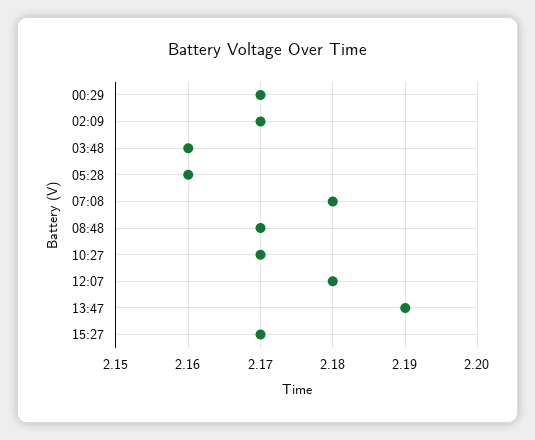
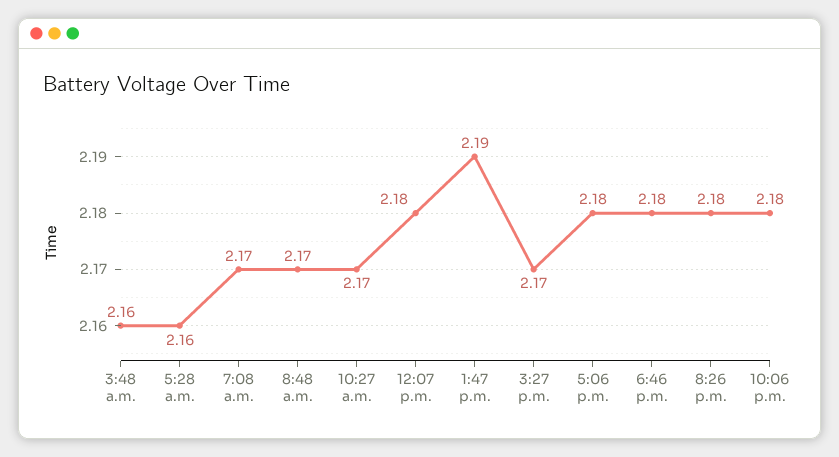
00:29: 2.17 -> none
02:09: 2.17 -> none
07:08: 2.18 -> 2.17
5:06 p.m.: none -> 2.18
6:46 p.m.: none -> 2.18
8:26 p.m.: none -> 2.18
10:06 p.m.: none -> 2.18

